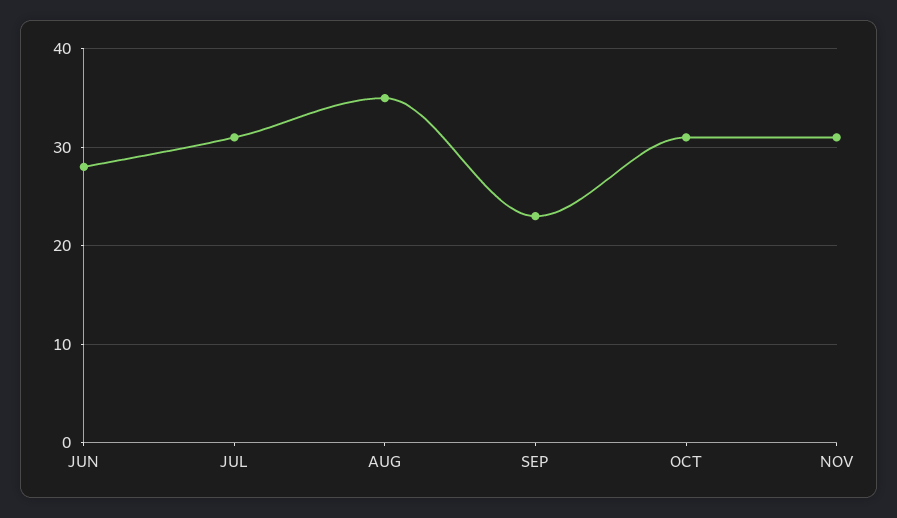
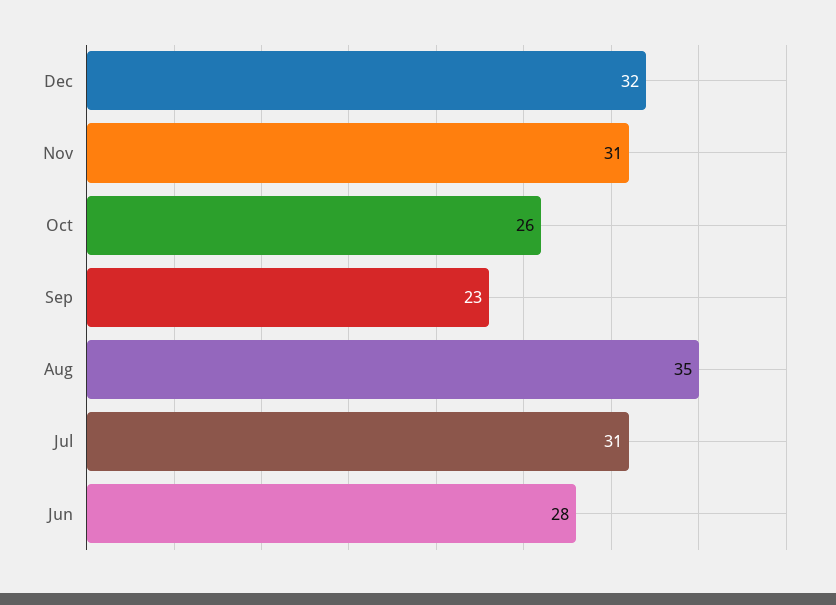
OCT: 31 -> 26
Dec: none -> 32

